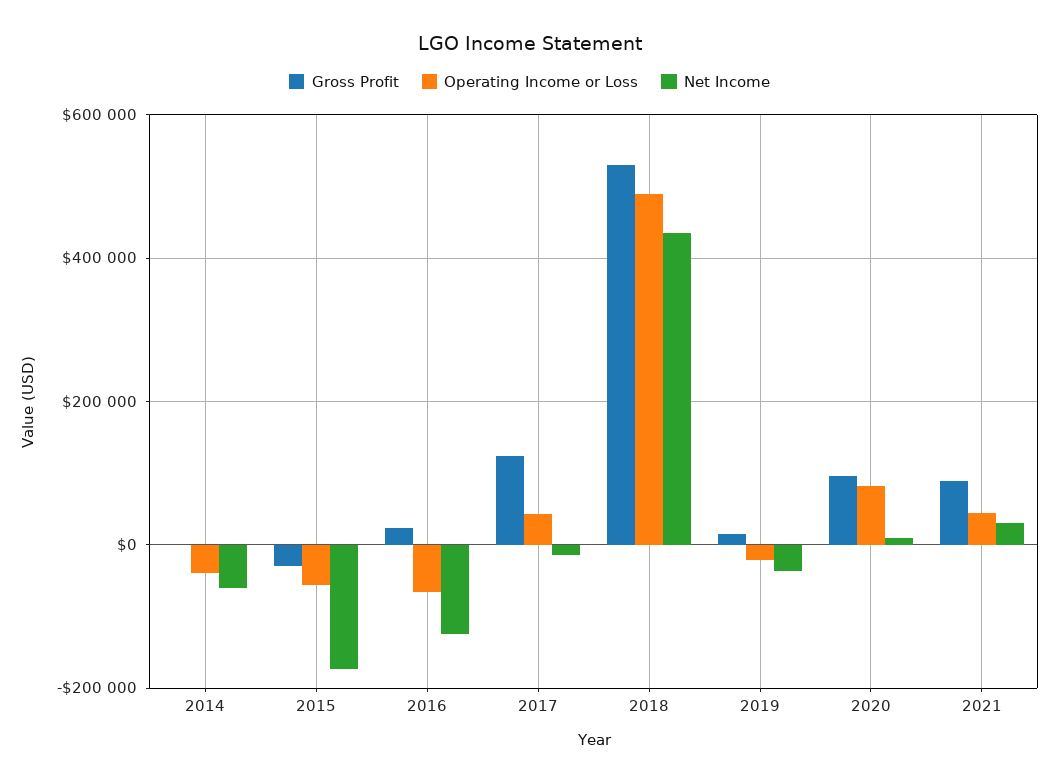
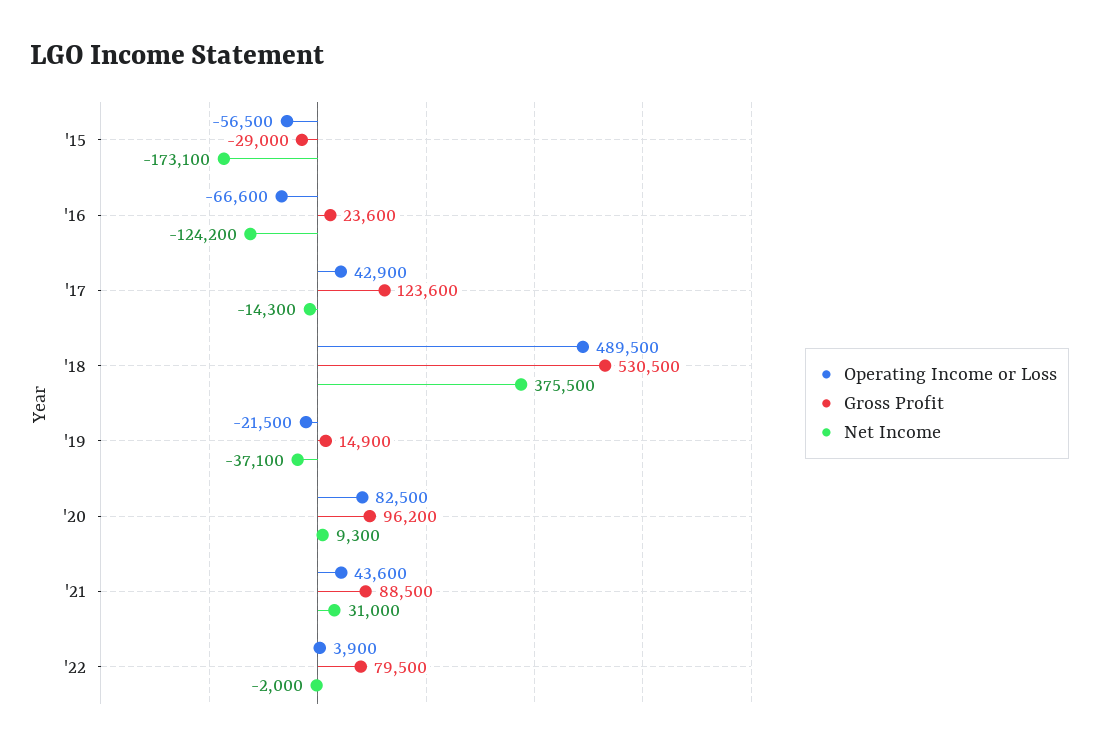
Gross Profit, 2014: 0 -> none
Operating Income or Loss, 2014: -40000 -> none
Net Income, 2014: -60000 -> none
Net Income, 2018: 440000 -> 375500
Operating Income or Loss, '22: none -> 3900
Gross Profit, '22: none -> 79500
Net Income, '22: none -> -2000

